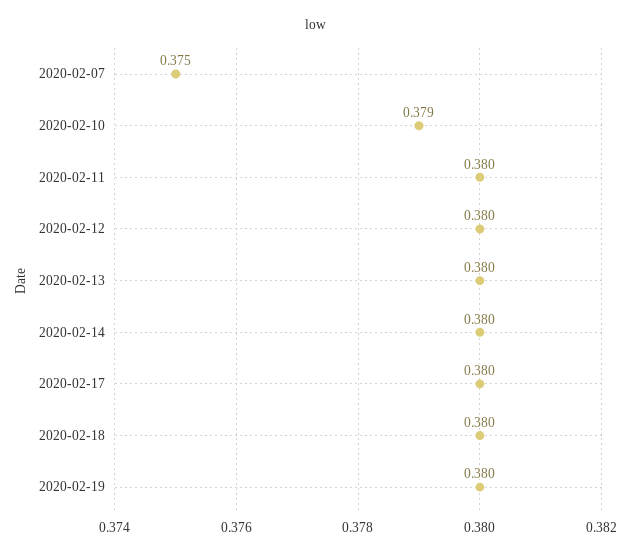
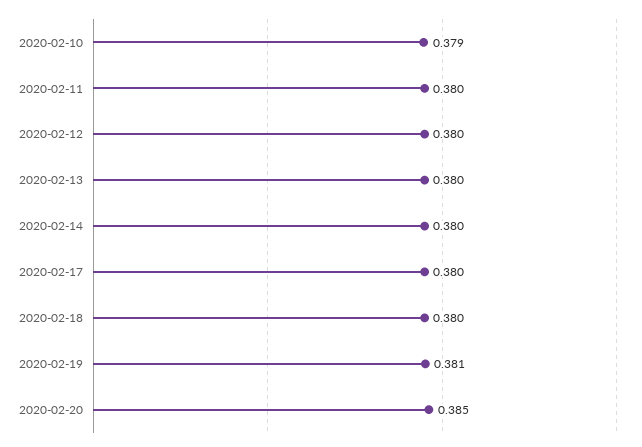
2020-02-07: 0.375 -> none
2020-02-19: 0.38 -> 0.381
2020-02-20: none -> 0.385

